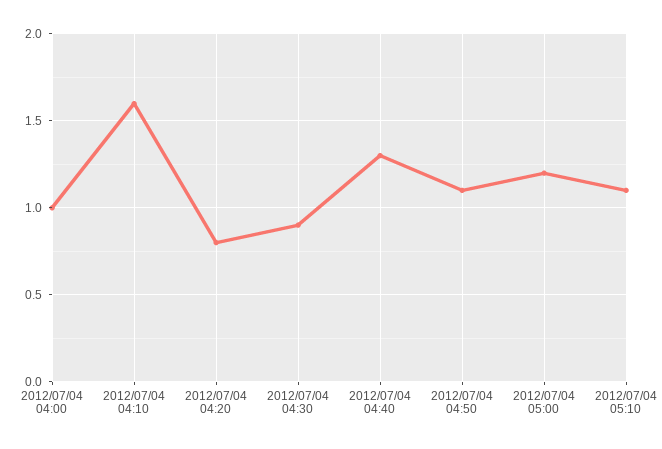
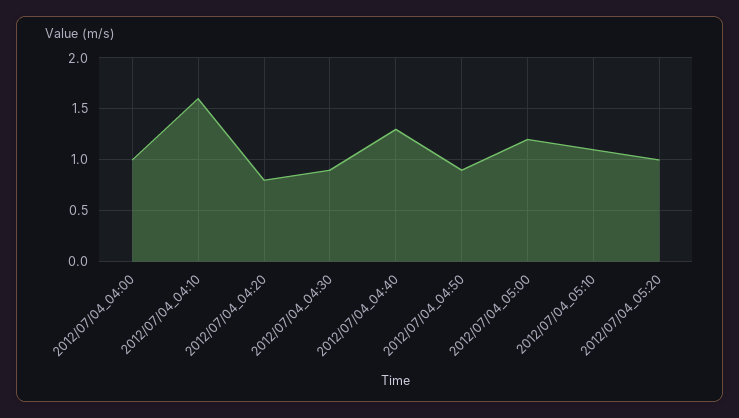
2012/07/04 04:50: 1.1 -> 0.9
2012/07/04_05:20: none -> 1

